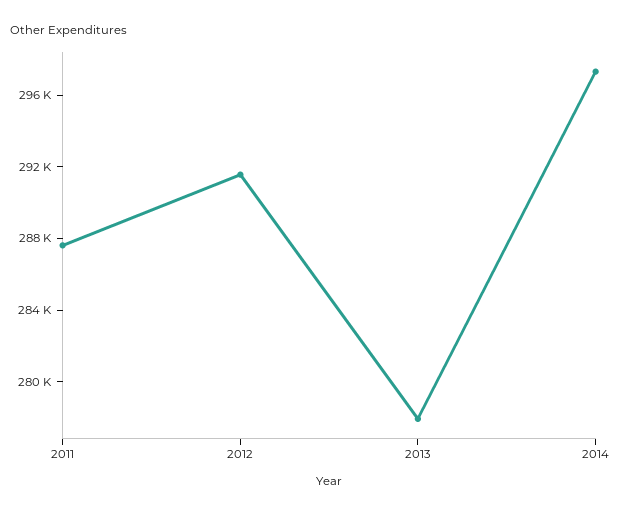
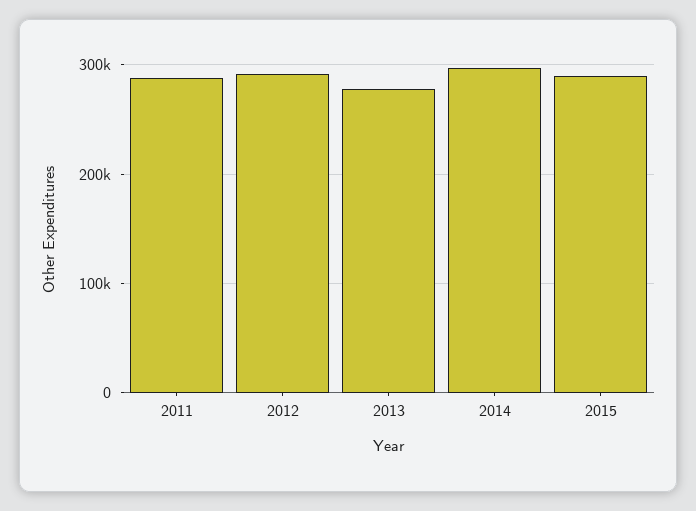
2015: none -> 290000

